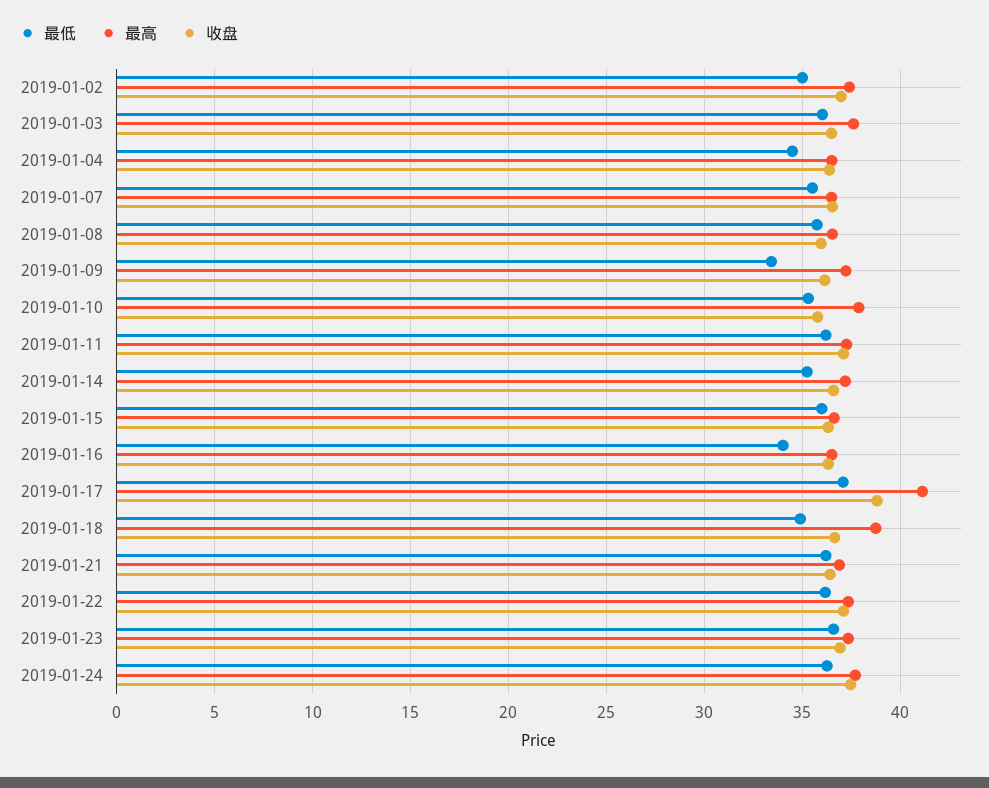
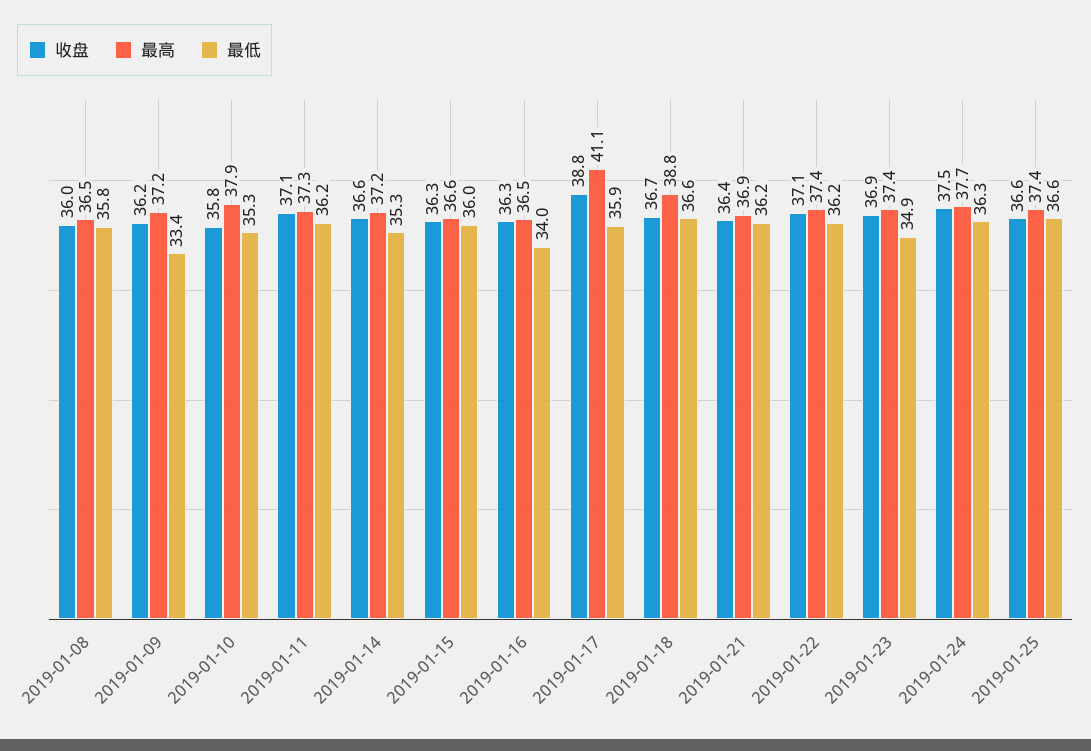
最低, 2019-01-02: 35 -> none
最高, 2019-01-02: 37.5 -> none
收盘, 2019-01-02: 37 -> none
最低, 2019-01-03: 36 -> none
最高, 2019-01-03: 37.5 -> none
收盘, 2019-01-03: 36.5 -> none
最低, 2019-01-04: 34.5 -> none
最高, 2019-01-04: 36.5 -> none
收盘, 2019-01-04: 36.5 -> none
最低, 2019-01-07: 35.5 -> none
最高, 2019-01-07: 36.5 -> none
收盘, 2019-01-07: 36.5 -> none
最低, 2019-01-17: 37 -> 35.9
最低, 2019-01-18: 35 -> 36.6
最低, 2019-01-23: 36.5 -> 34.9
收盘, 2019-01-25: none -> 36.6
最高, 2019-01-25: none -> 37.4
最低, 2019-01-25: none -> 36.6

